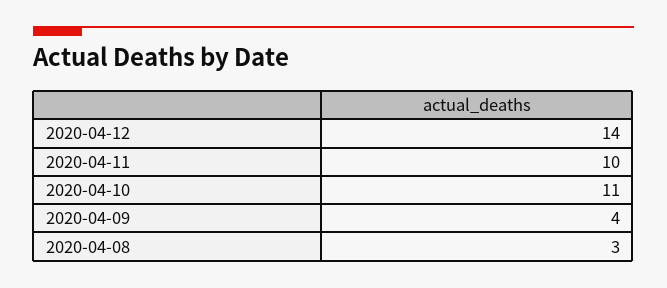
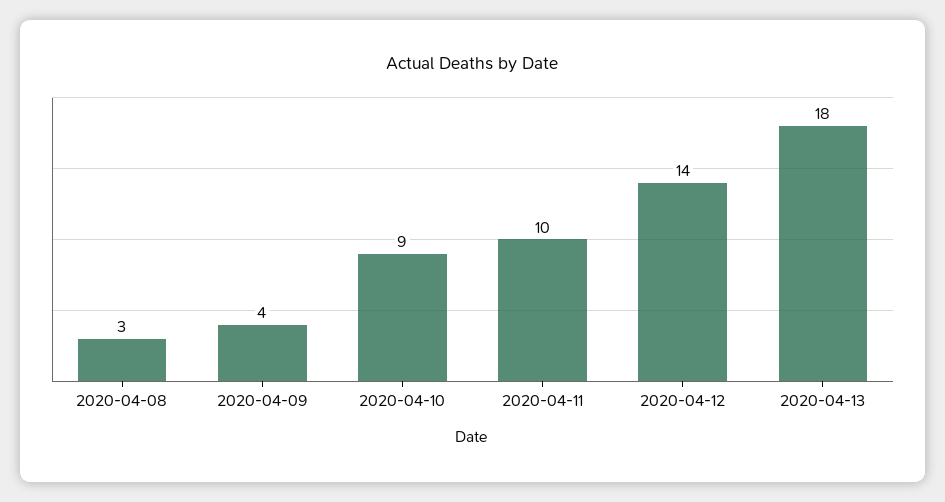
2020-04-10: 11 -> 9
2020-04-13: none -> 18

